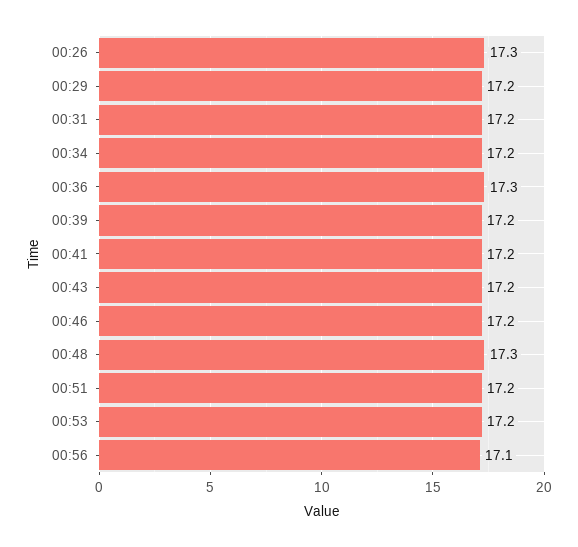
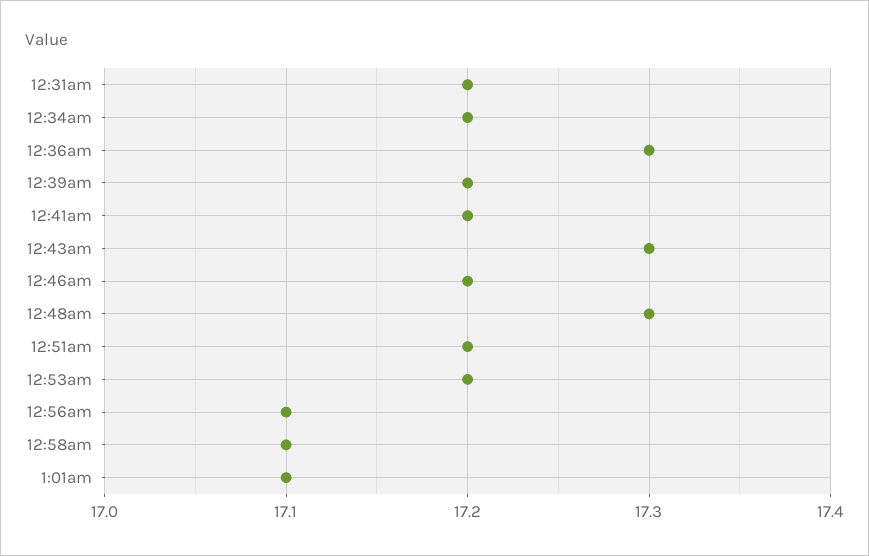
00:26: 17.3 -> none
00:29: 17.2 -> none
00:43: 17.2 -> 17.3
12:58am: none -> 17.1
1:01am: none -> 17.1

